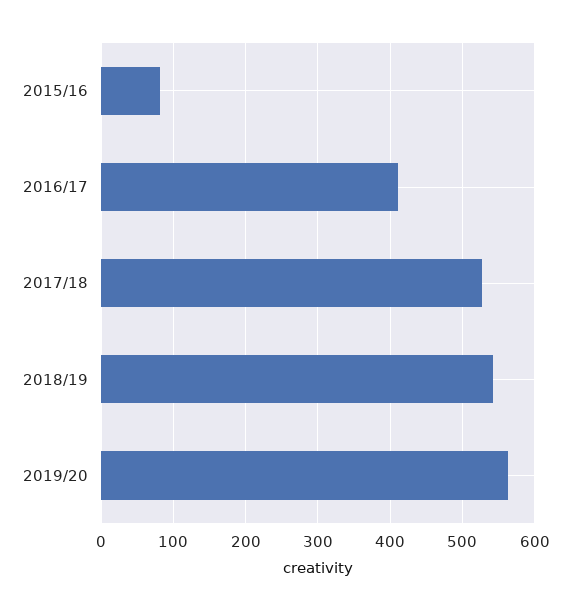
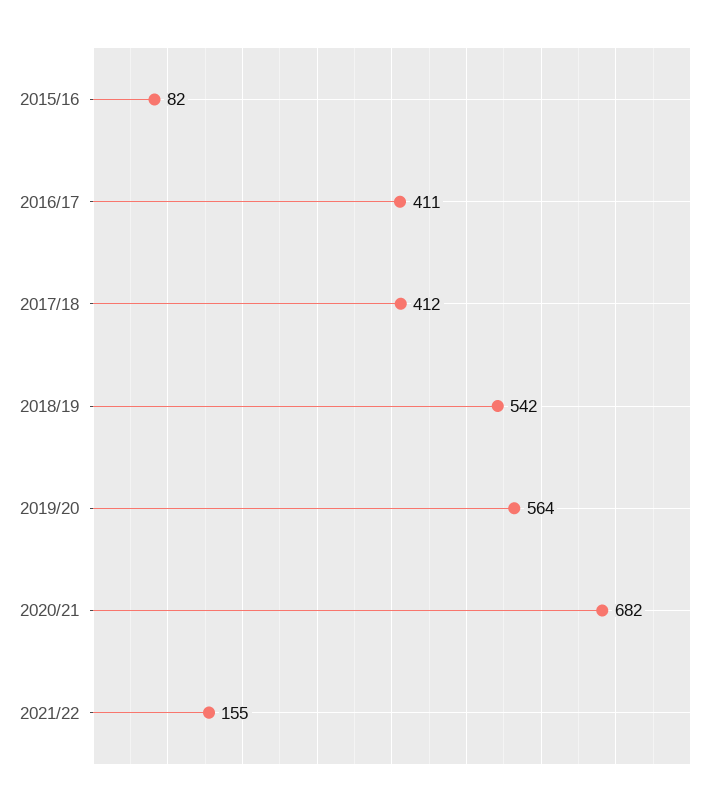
2017/18: 530 -> 412
2020/21: none -> 682
2021/22: none -> 155

